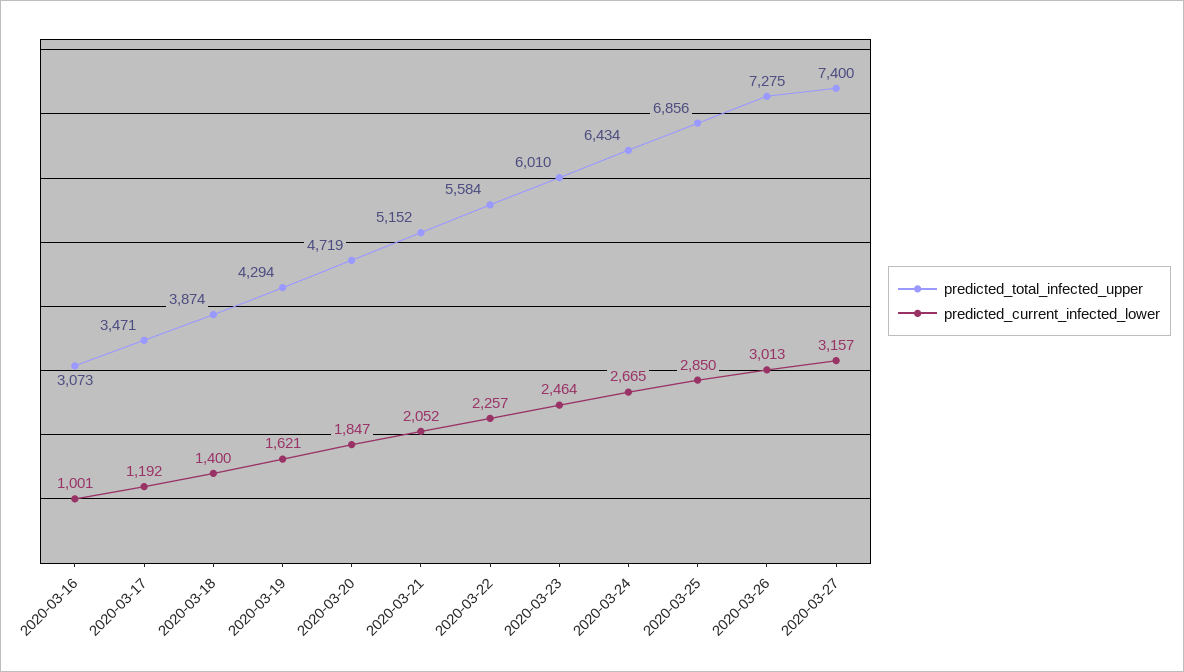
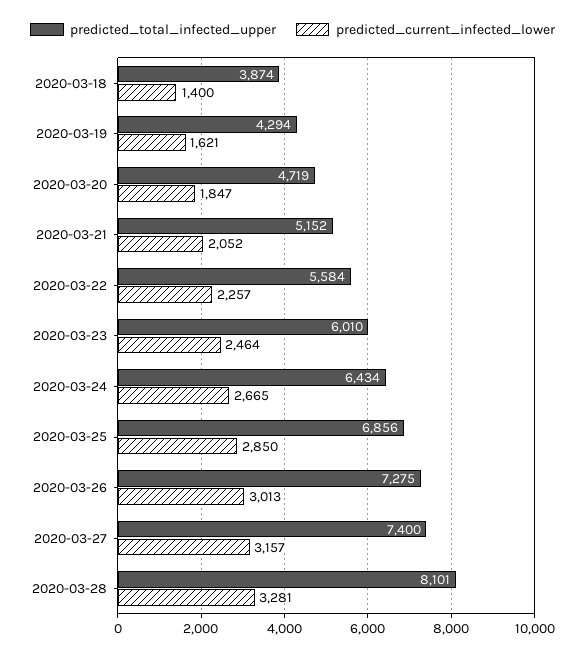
predicted_total_infected_upper, 2020-03-16: 3073 -> none
predicted_current_infected_lower, 2020-03-16: 1001 -> none
predicted_total_infected_upper, 2020-03-17: 3471 -> none
predicted_current_infected_lower, 2020-03-17: 1192 -> none
predicted_total_infected_upper, 2020-03-28: none -> 8101
predicted_current_infected_lower, 2020-03-28: none -> 3281

